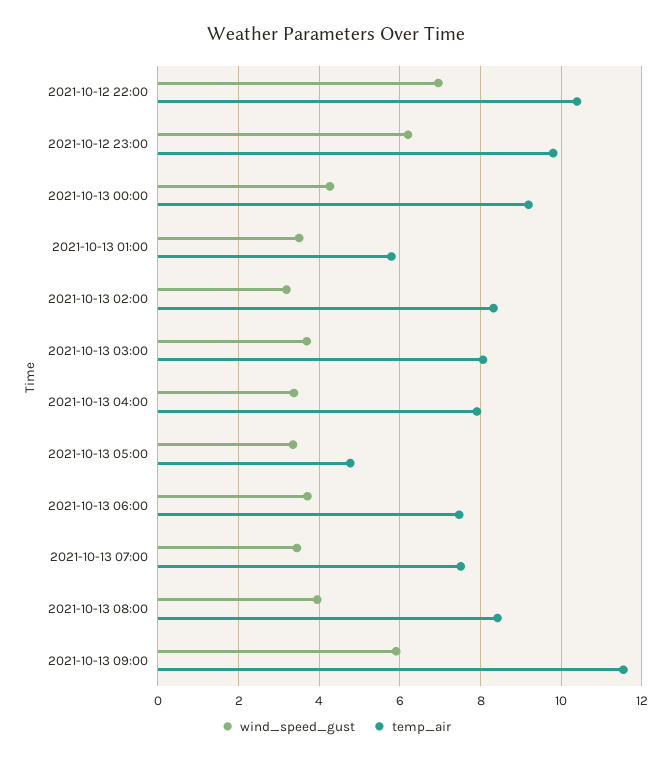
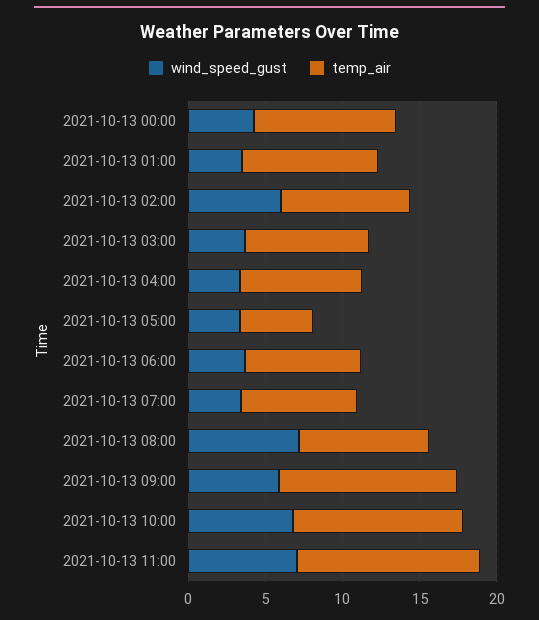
wind_speed_gust, 2021-10-12 22:00: 7 -> none
temp_air, 2021-10-12 22:00: 10.4 -> none
wind_speed_gust, 2021-10-12 23:00: 6.2 -> none
temp_air, 2021-10-12 23:00: 9.8 -> none
temp_air, 2021-10-13 01:00: 5.8 -> 9
wind_speed_gust, 2021-10-13 02:00: 3.2 -> 6
wind_speed_gust, 2021-10-13 08:00: 4 -> 7
wind_speed_gust, 2021-10-13 10:00: none -> 7
temp_air, 2021-10-13 10:00: none -> 11
wind_speed_gust, 2021-10-13 11:00: none -> 7
temp_air, 2021-10-13 11:00: none -> 12

